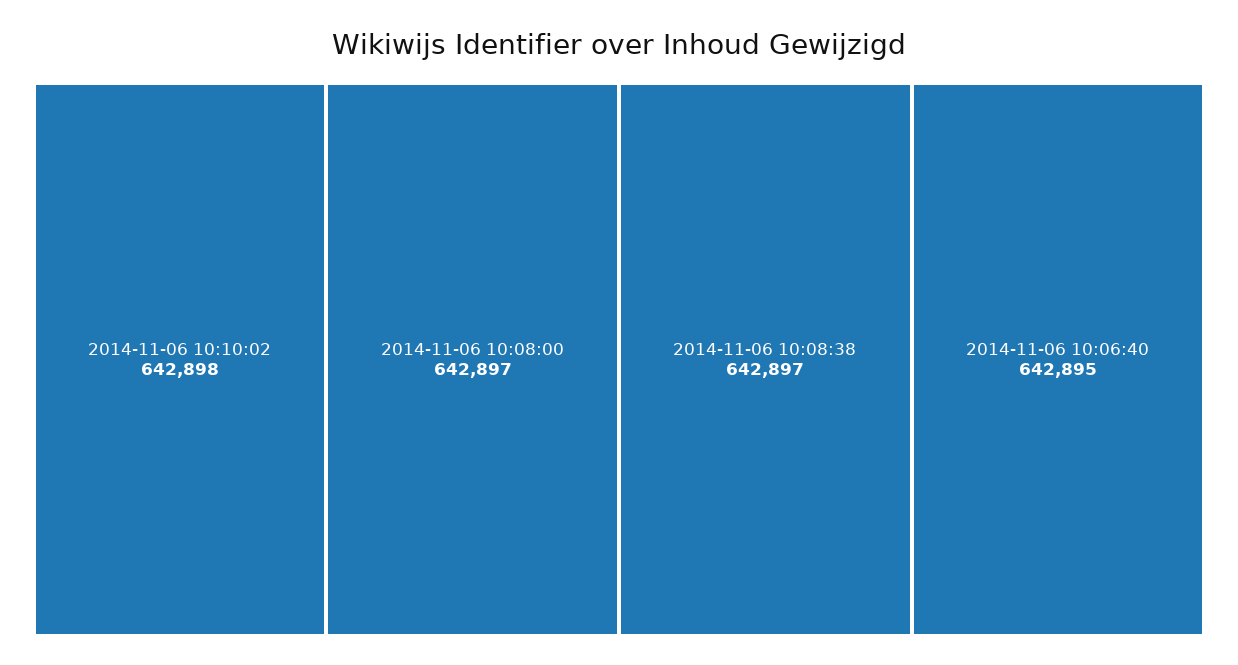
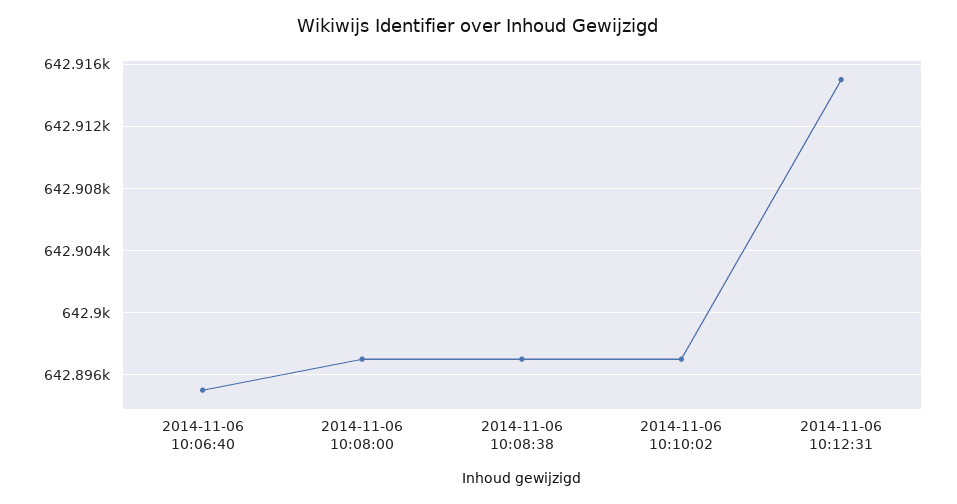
2014-11-06 10:10:02: 642898 -> 642897
2014-11-06 10:12:31: none -> 642915

